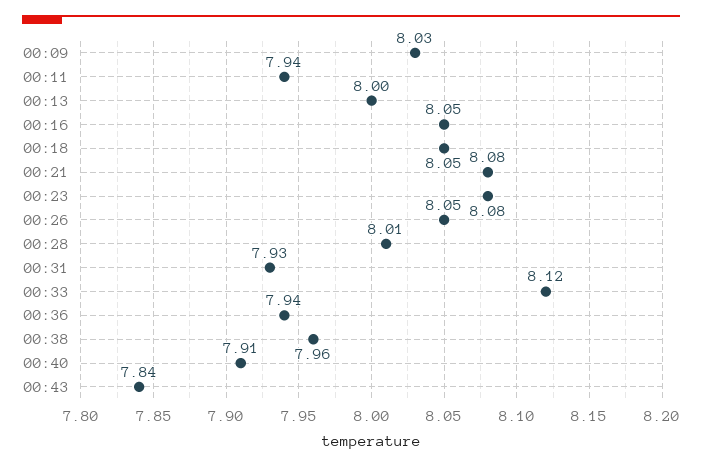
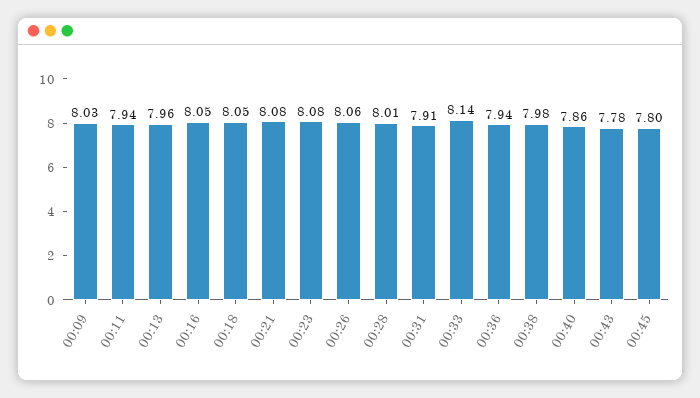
00:13: 8 -> 7.96
00:26: 8.05 -> 8.06
00:31: 7.93 -> 7.91
00:33: 8.12 -> 8.14
00:38: 7.96 -> 7.98
00:40: 7.91 -> 7.86
00:43: 7.84 -> 7.78
00:45: none -> 7.8

